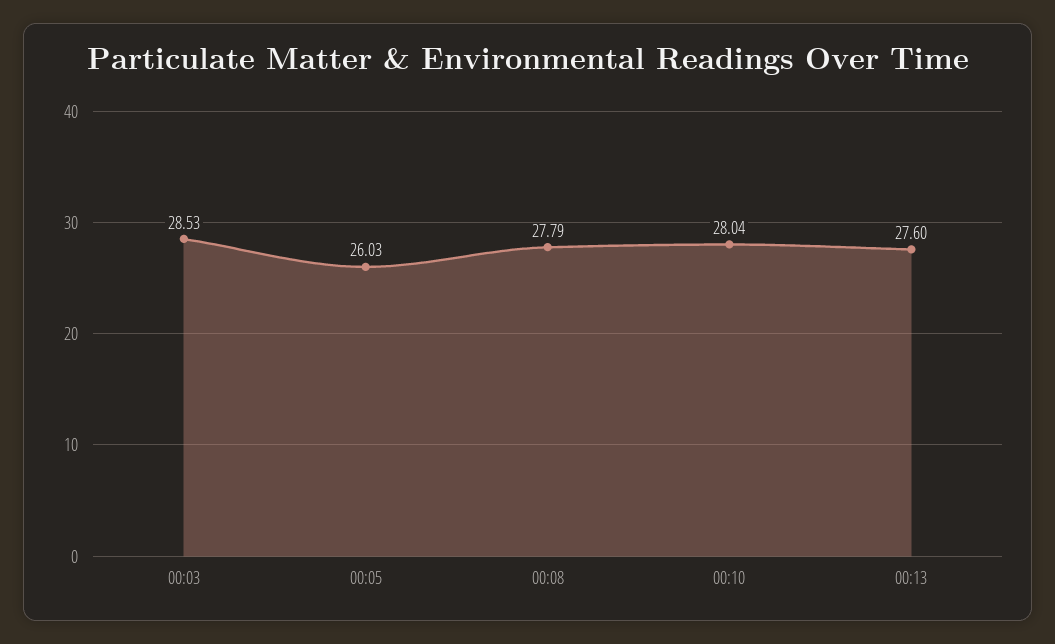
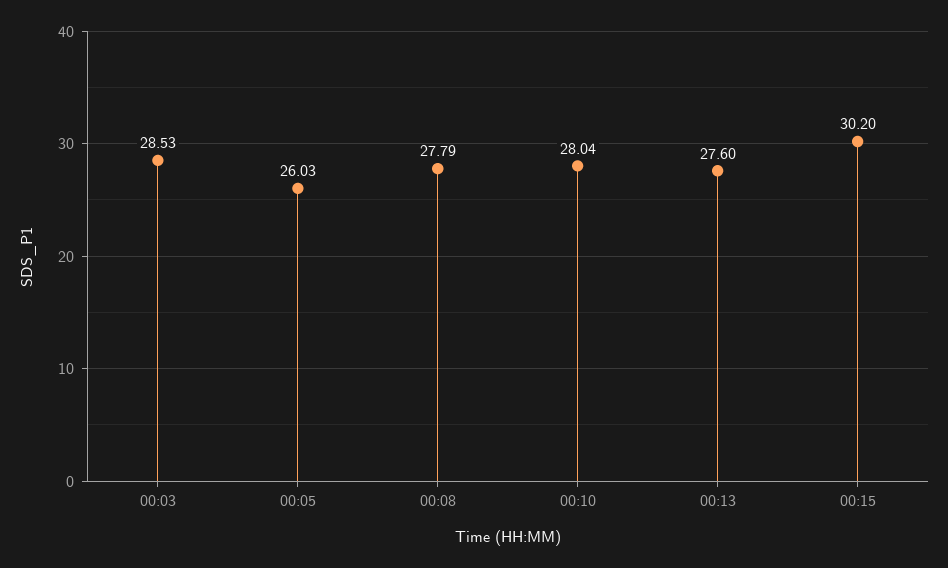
00:15: none -> 30.2

